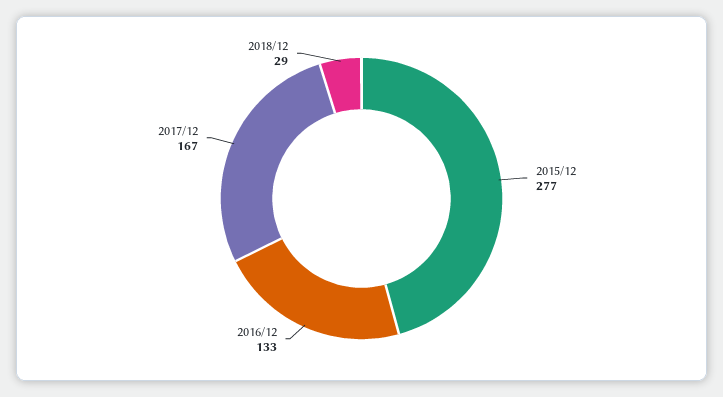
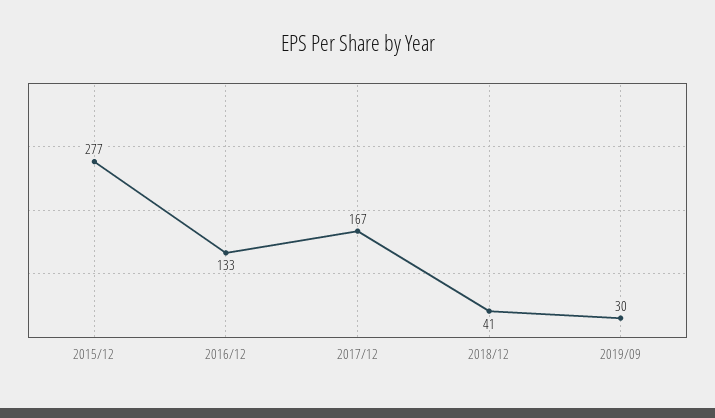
2018/12: 29 -> 41
2019/09: none -> 30

